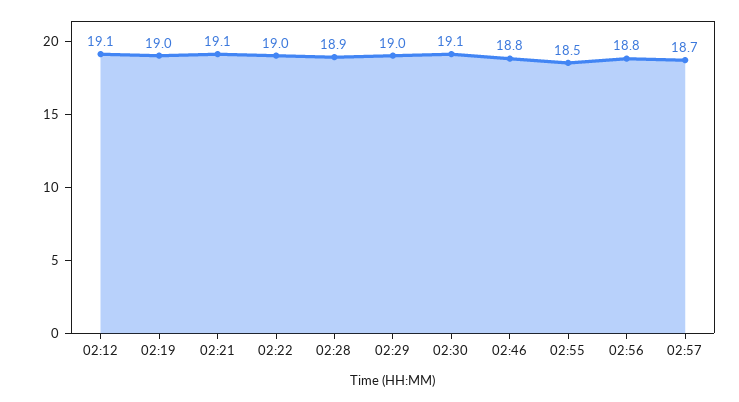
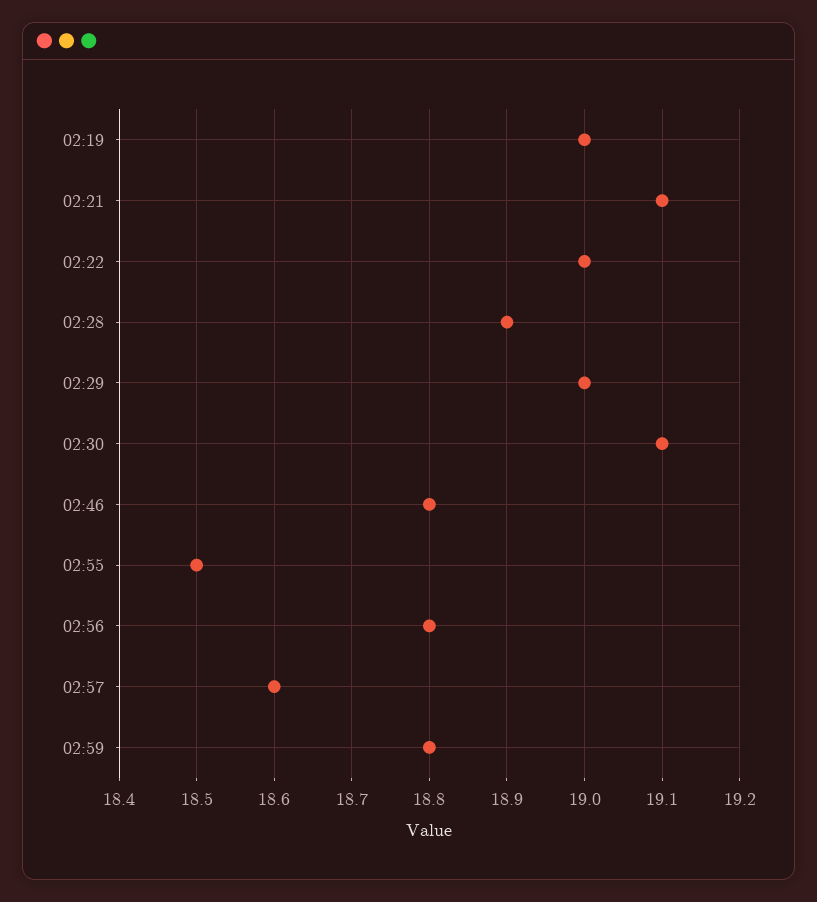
02:12: 19.1 -> none
02:57: 18.7 -> 18.6
02:59: none -> 18.8

